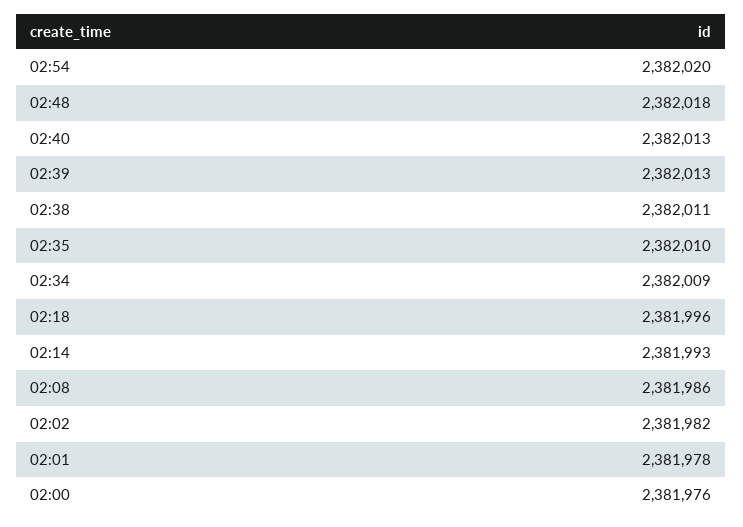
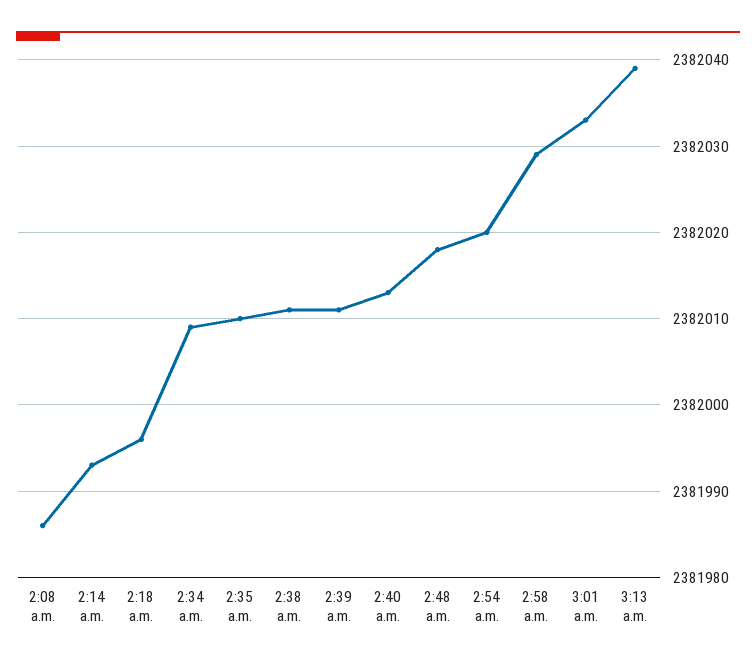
02:39: 2382013 -> 2382011
02:02: 2381982 -> none
02:01: 2381978 -> none
02:00: 2381976 -> none
2:58 a.m.: none -> 2382029
3:01 a.m.: none -> 2382033
3:13 a.m.: none -> 2382039

